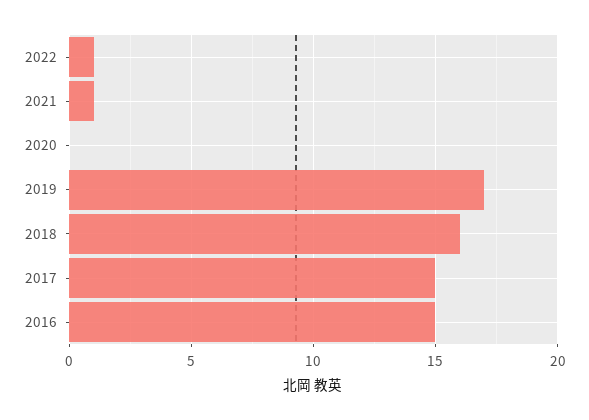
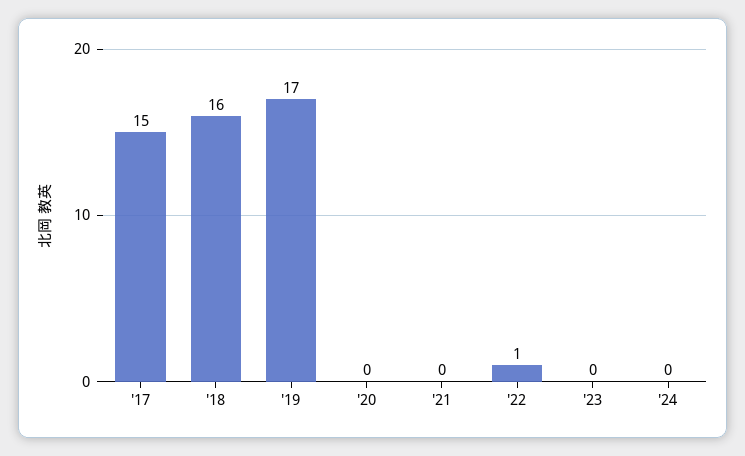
2021: 1 -> 0
2016: 15 -> none
'23: none -> 0
'24: none -> 0

